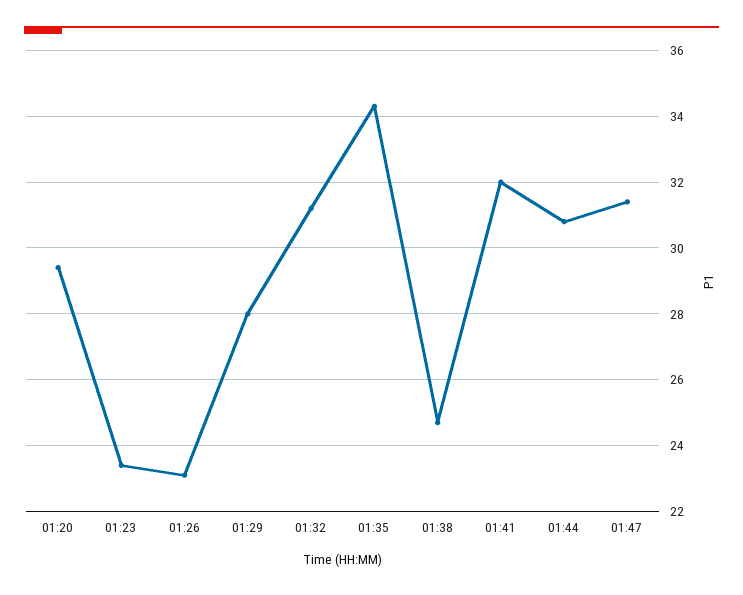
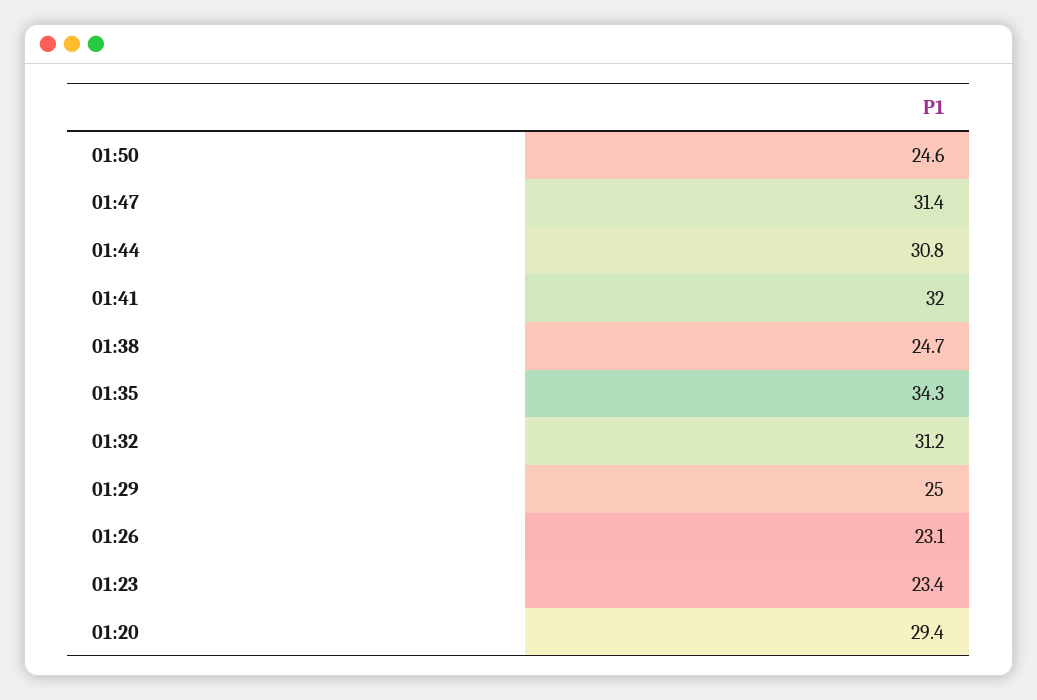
01:29: 28 -> 25
01:50: none -> 24.6

